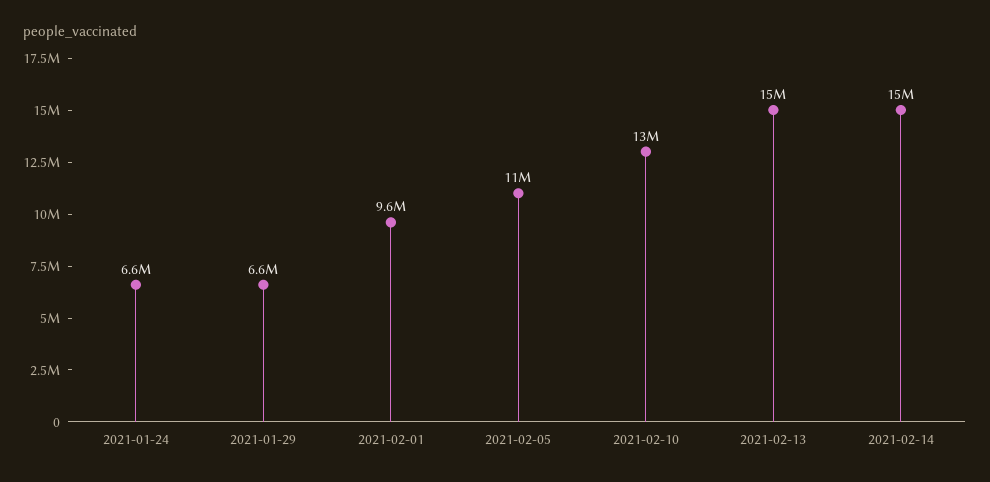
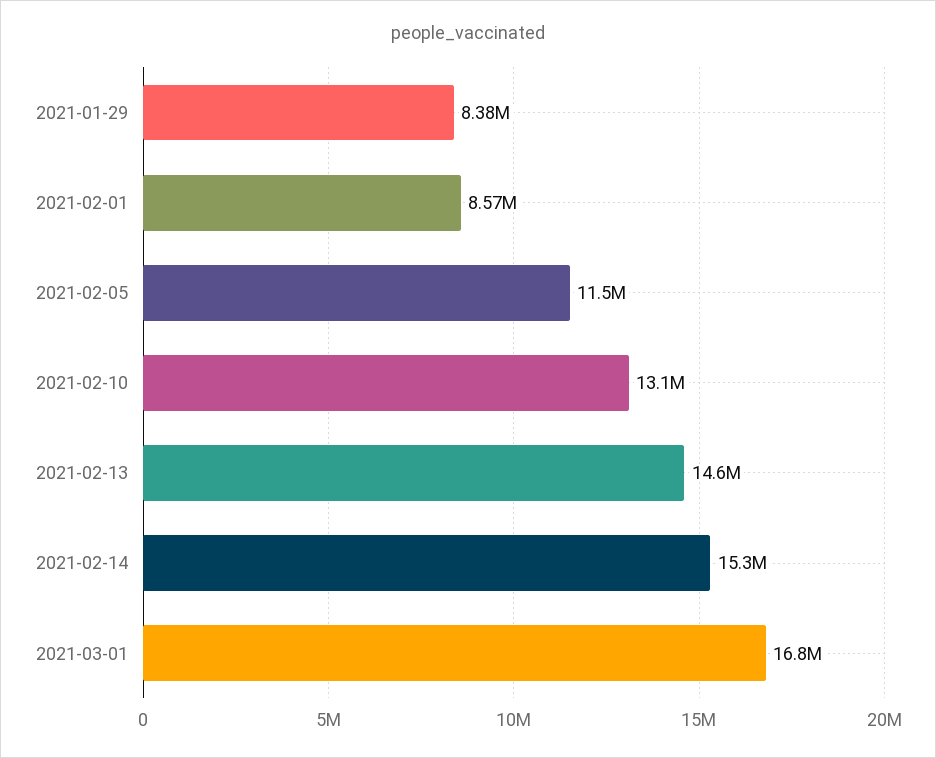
2021-01-24: 6600000 -> none
2021-01-29: 6600000 -> 8380000
2021-02-01: 9600000 -> 8570000
2021-03-01: none -> 16800000

